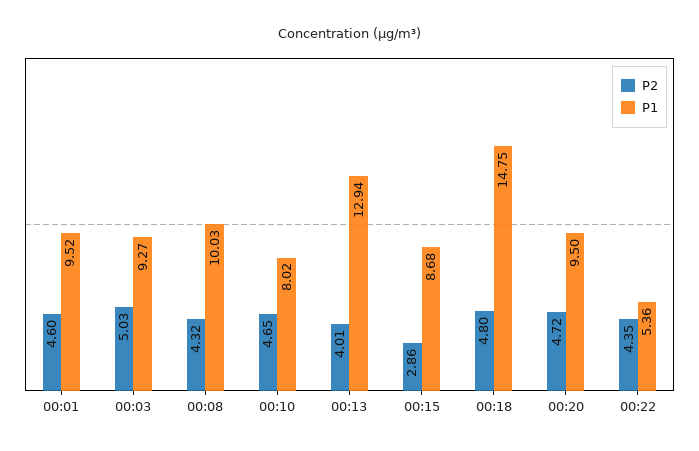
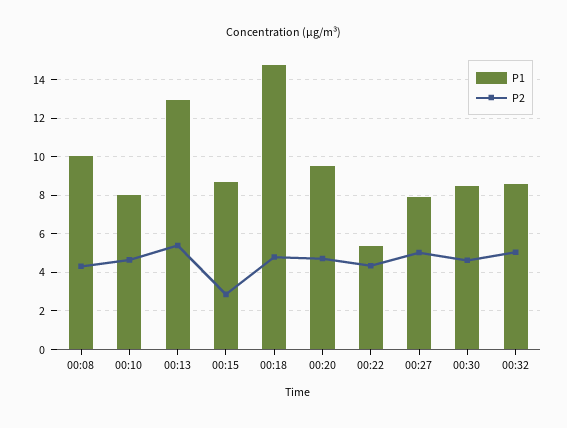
P2, 00:01: 4.6 -> none
P1, 00:01: 9.52 -> none
P2, 00:03: 5.03 -> none
P1, 00:03: 9.27 -> none
P2, 00:13: 4.01 -> 5.5
P1, 00:27: none -> 8
P2, 00:27: none -> 5
P1, 00:30: none -> 8.5
P2, 00:30: none -> 4.5
P1, 00:32: none -> 8.5
P2, 00:32: none -> 5

